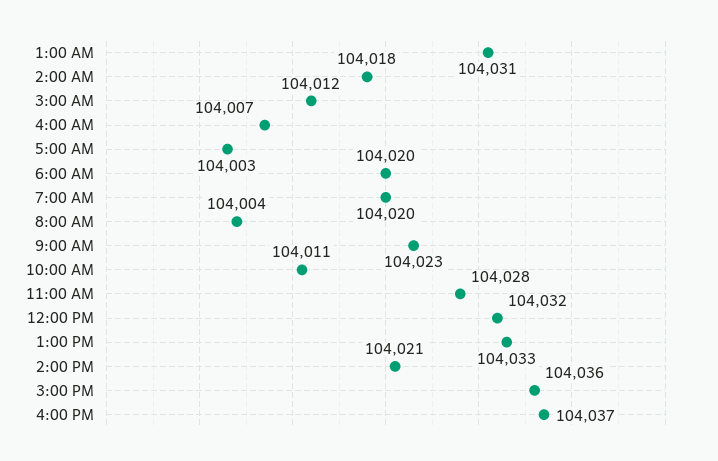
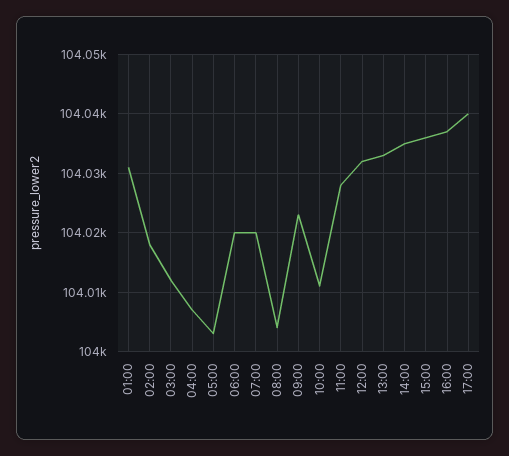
2:00 PM: 104021 -> 104035
17:00: none -> 104040

